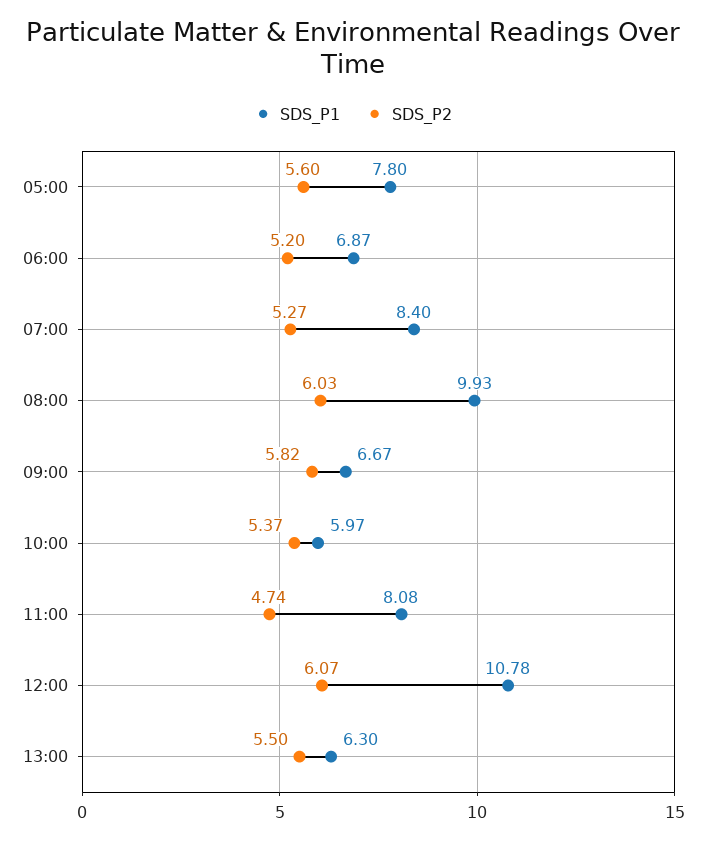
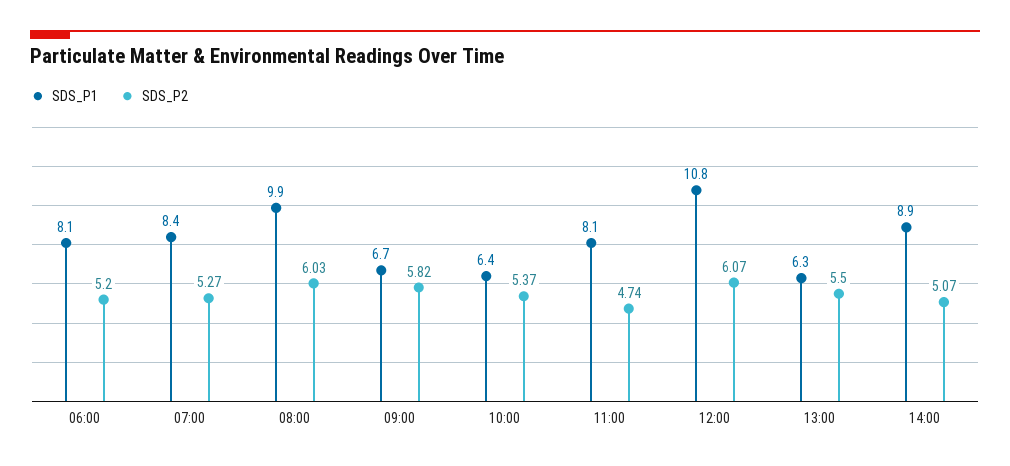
SDS_P1, 05:00: 7.8 -> none
SDS_P2, 05:00: 5.6 -> none
SDS_P1, 06:00: 6.87 -> 8.1
SDS_P1, 10:00: 5.97 -> 6.4
SDS_P1, 14:00: none -> 8.9
SDS_P2, 14:00: none -> 5.07

